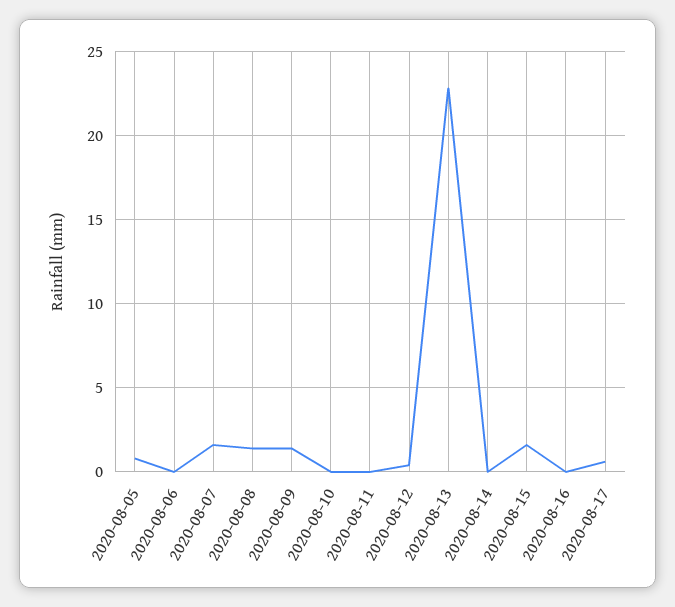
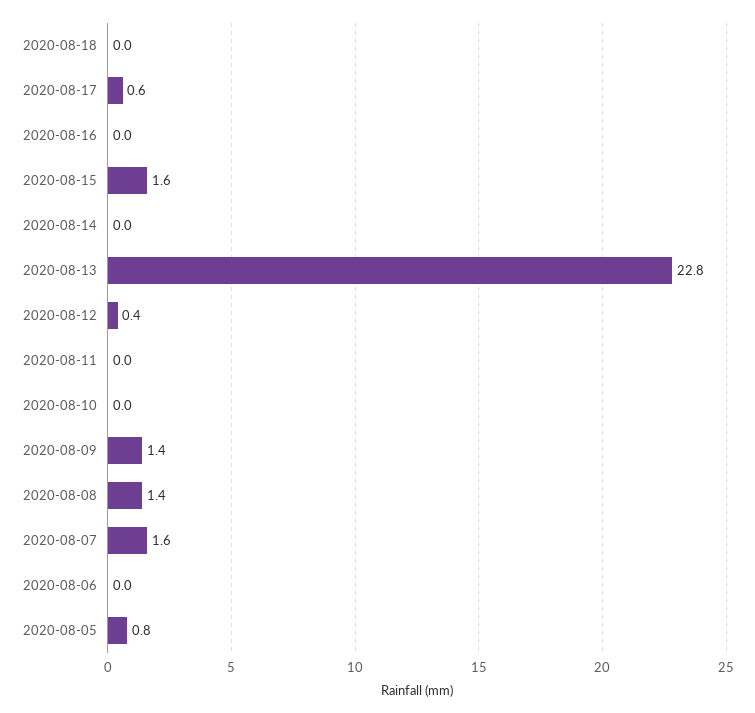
2020-08-18: none -> 0

